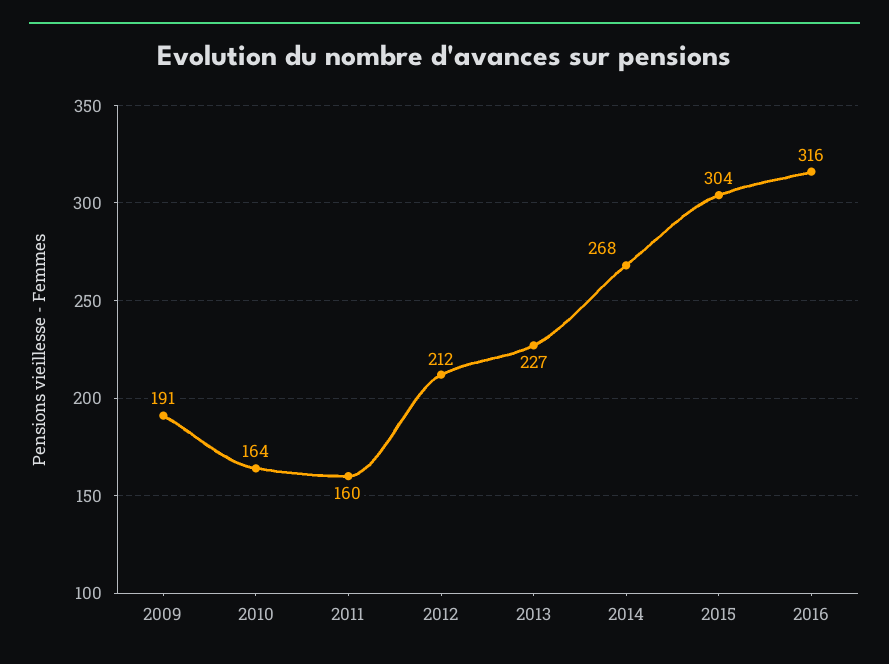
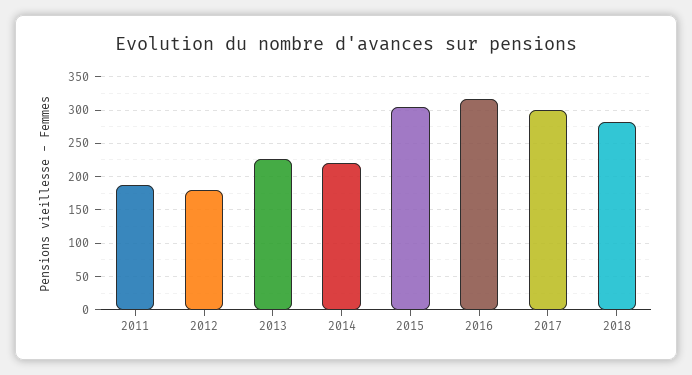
2009: 191 -> none
2010: 164 -> none
2011: 160 -> 190
2012: 212 -> 180
2014: 268 -> 220
2017: none -> 300
2018: none -> 280

